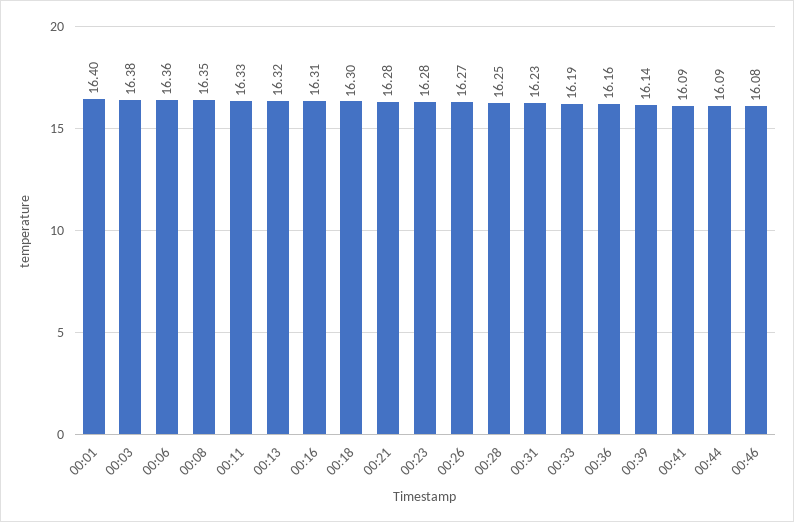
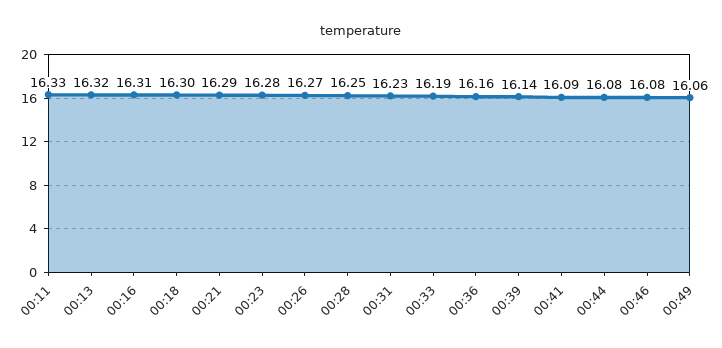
00:01: 16.4 -> none
00:03: 16.38 -> none
00:06: 16.36 -> none
00:08: 16.35 -> none
00:21: 16.28 -> 16.29
00:44: 16.09 -> 16.08
00:49: none -> 16.06

